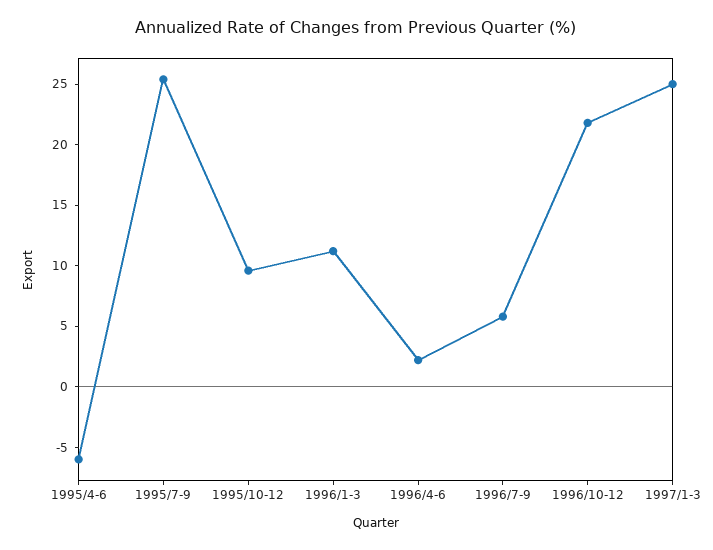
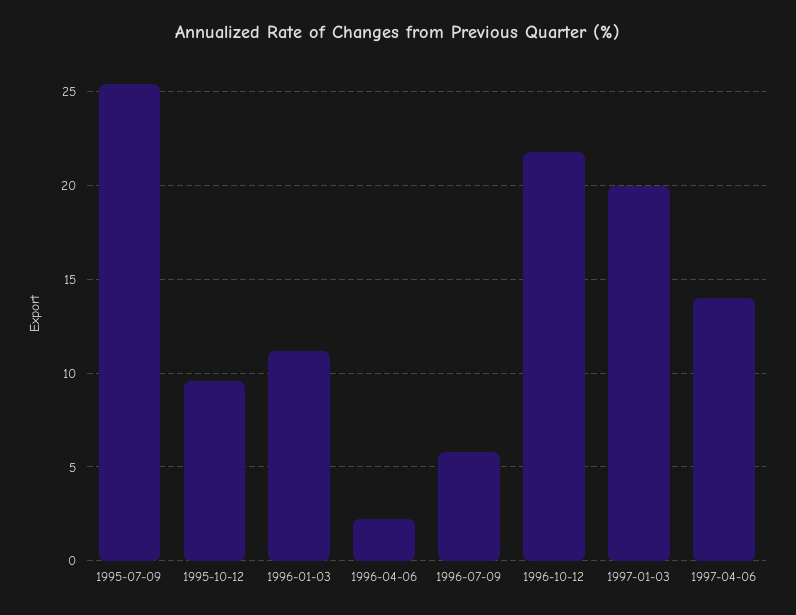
1995/4-6: -6 -> none
1997/1-3: 25 -> 20
1997-04-06: none -> 14

